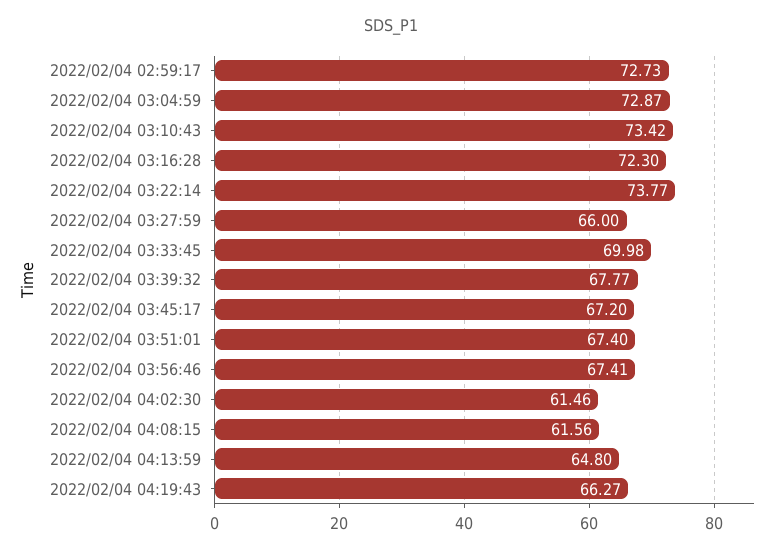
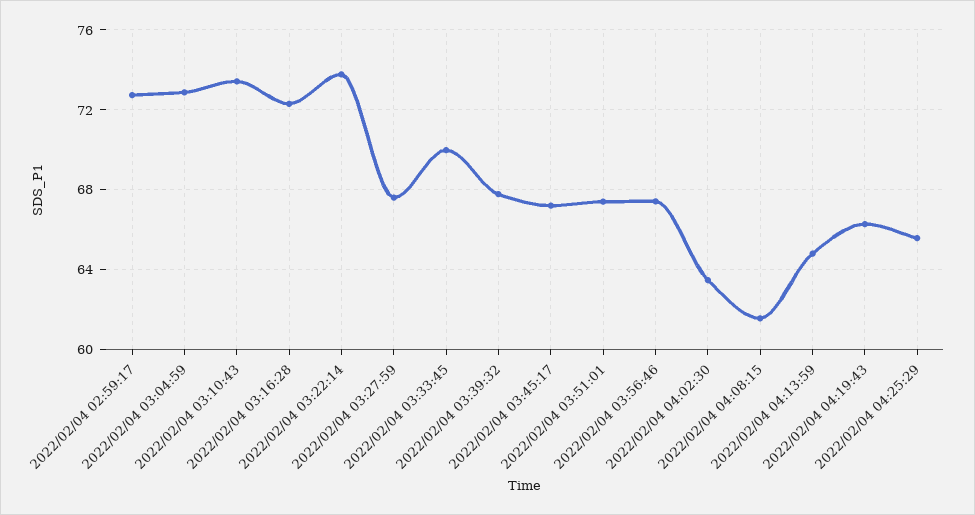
2022/02/04 03:27:59: 66 -> 67.5
2022/02/04 04:02:30: 61.46 -> 63.5
2022/02/04 04:25:29: none -> 65.5

